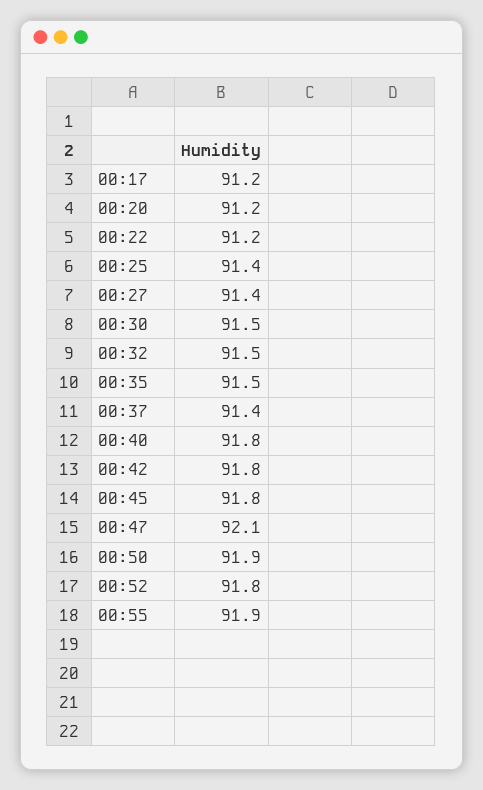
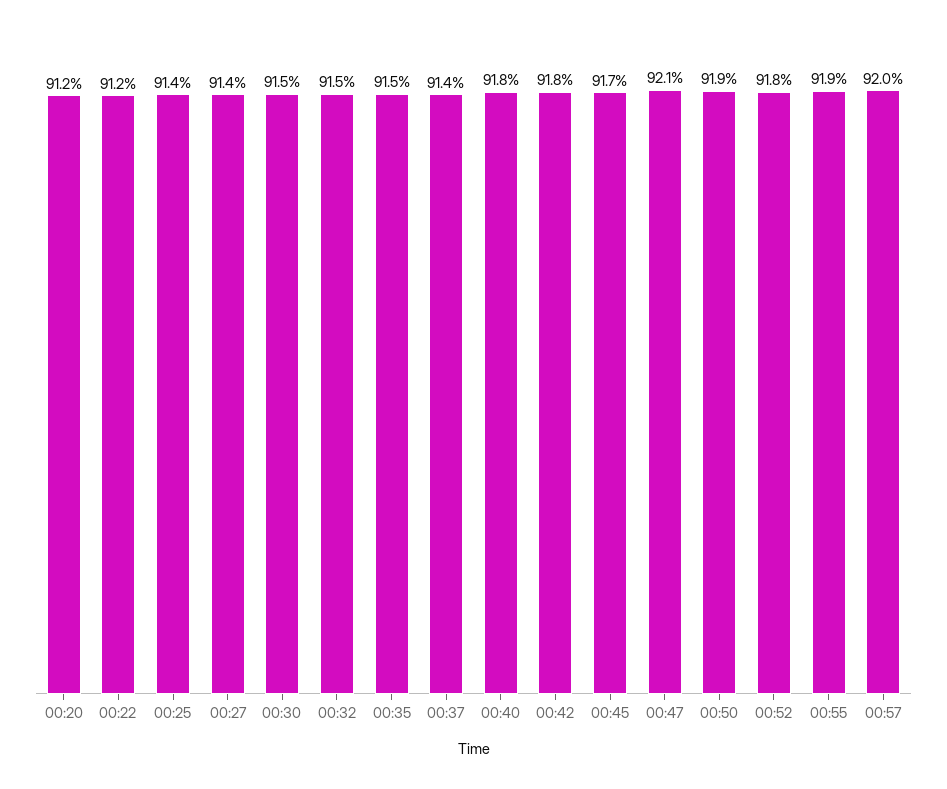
00:17: 91.2 -> none
00:45: 91.8 -> 91.7
00:57: none -> 92

